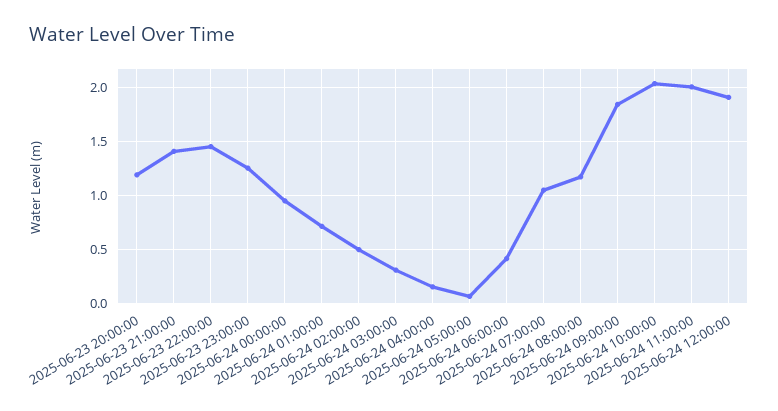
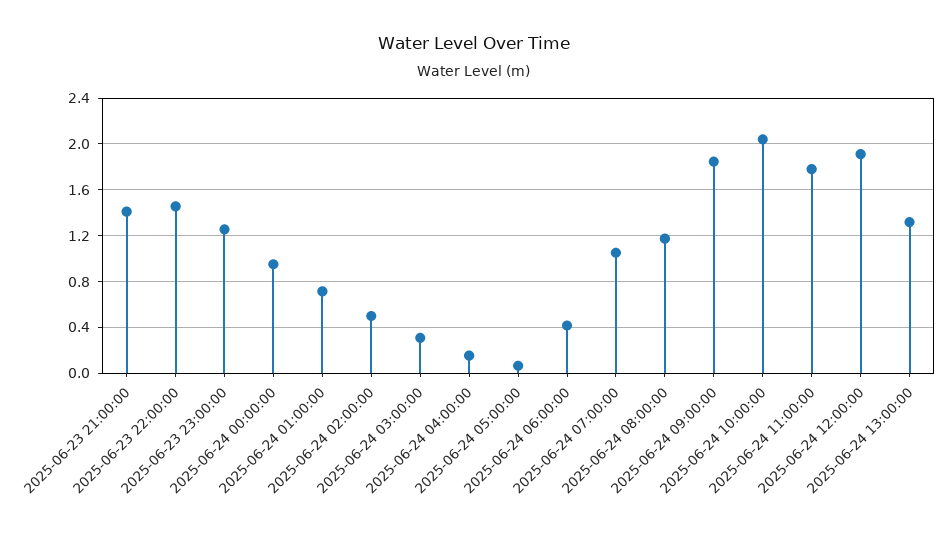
2025-06-23 20:00:00: 1.2 -> none
2025-06-24 11:00:00: 2 -> 1.8
2025-06-24 13:00:00: none -> 1.3

